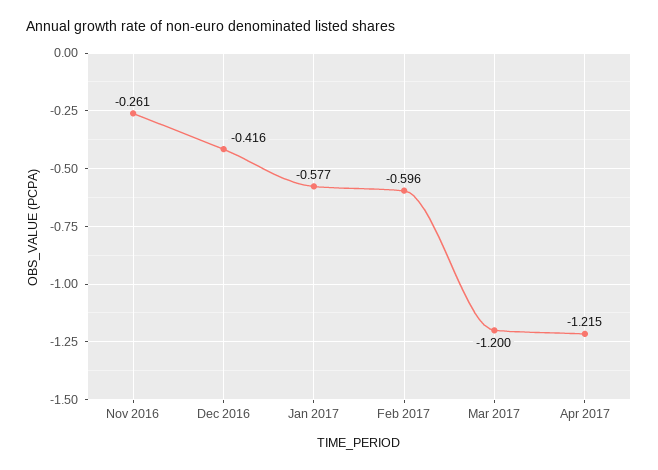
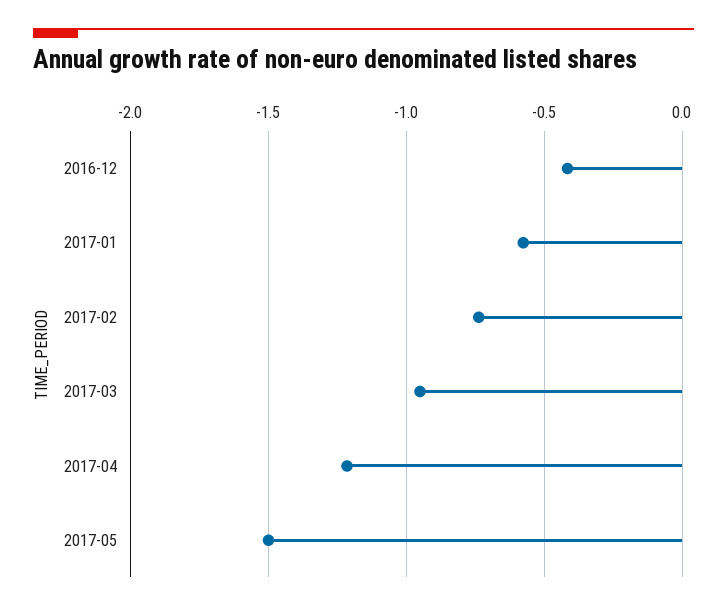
Nov 2016: -0.261 -> none
Feb 2017: -0.596 -> -0.75
Mar 2017: -1.2 -> -0.95
2017-05: none -> -1.5

